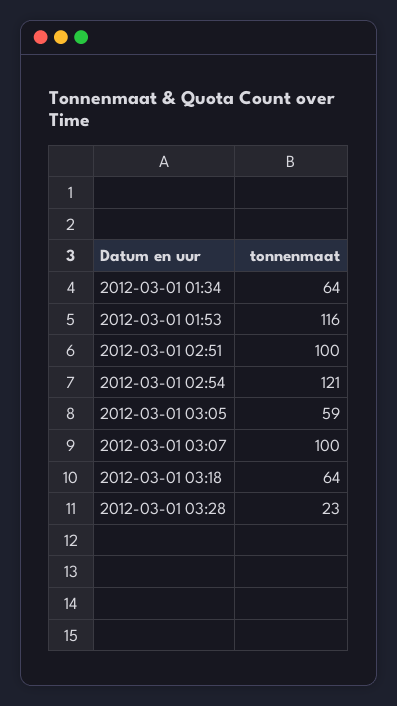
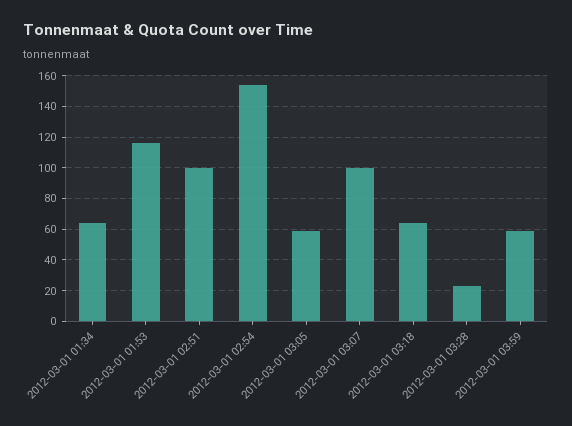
2012-03-01 02:54: 121 -> 155
2012-03-01 03:59: none -> 60

